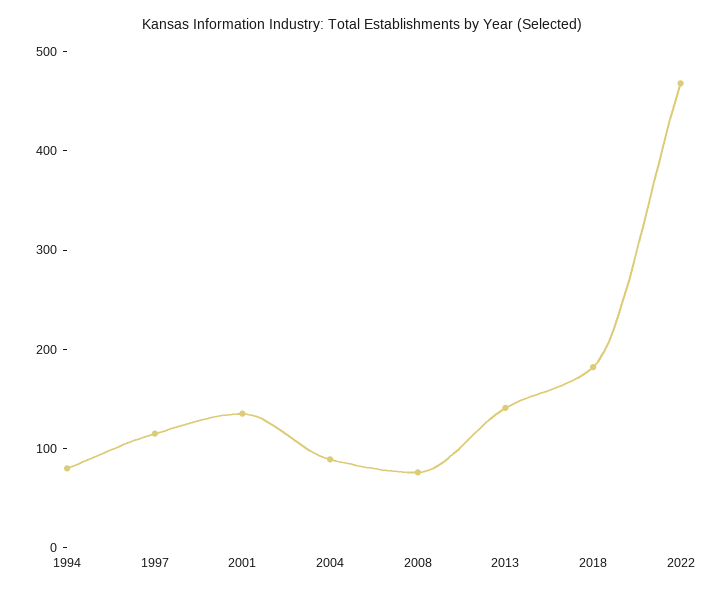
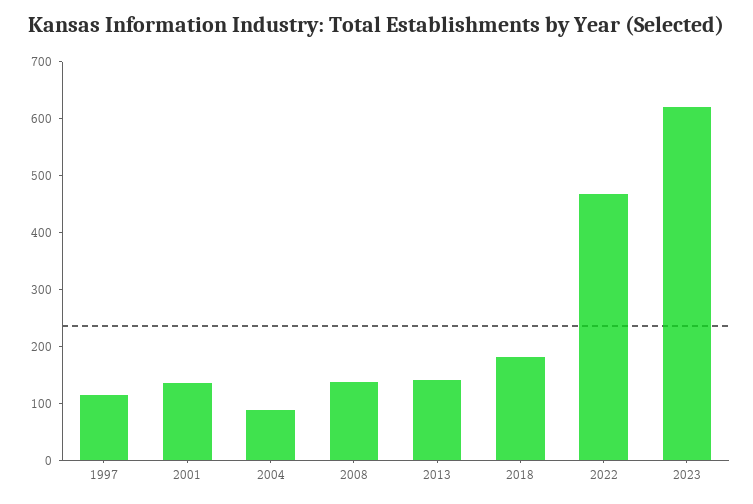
1994: 80 -> none
2008: 80 -> 140
2023: none -> 620

